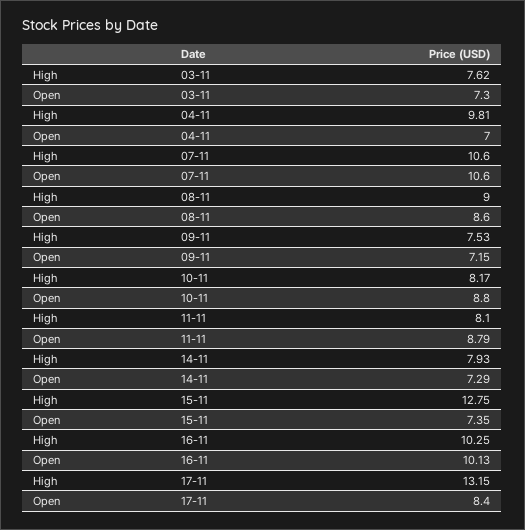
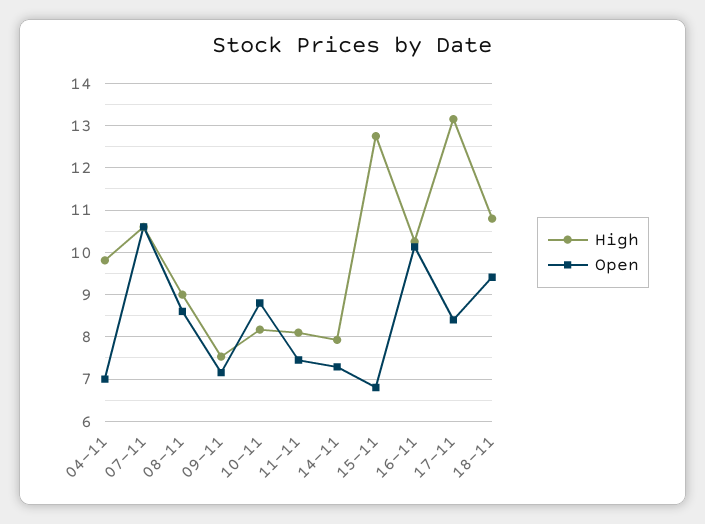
High, 03-11: 7.62 -> none
Open, 03-11: 7.3 -> none
Open, 11-11: 8.79 -> 7.4
Open, 15-11: 7.35 -> 6.8
High, 18-11: none -> 10.8
Open, 18-11: none -> 9.4

